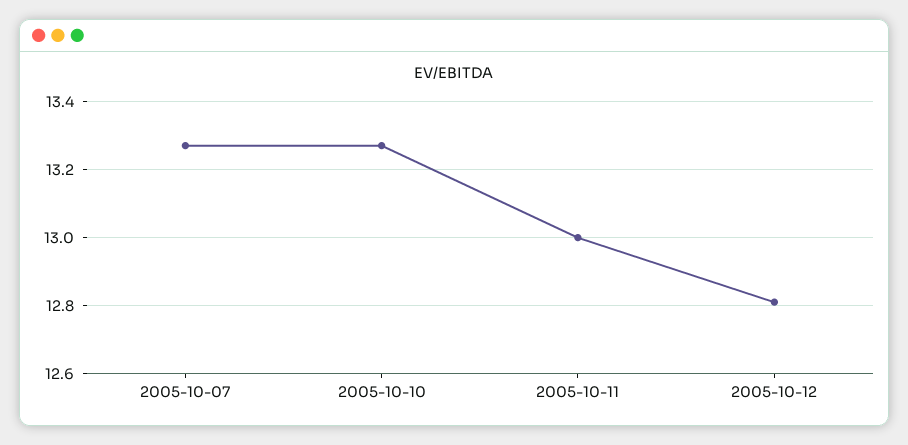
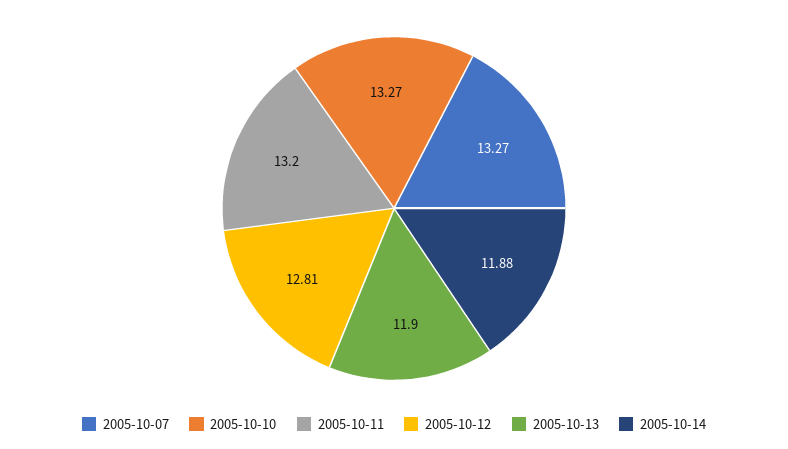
2005-10-11: 13 -> 13.2
2005-10-13: none -> 11.9
2005-10-14: none -> 11.88

